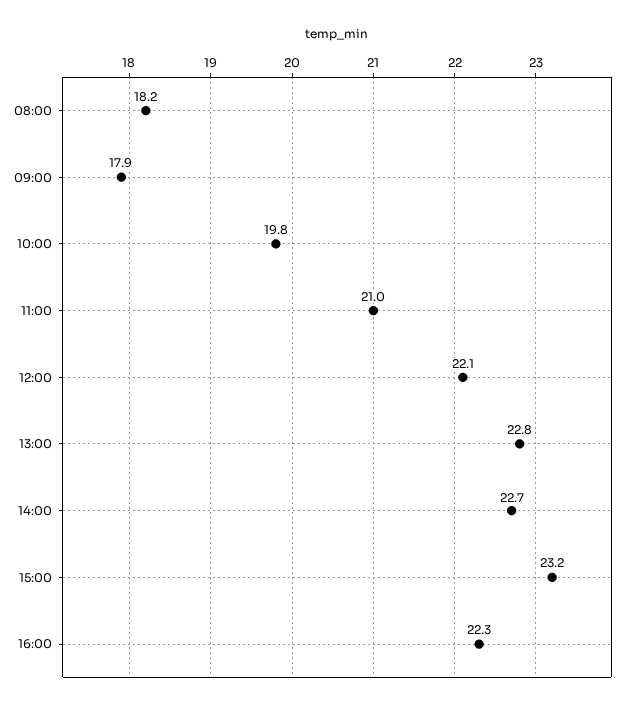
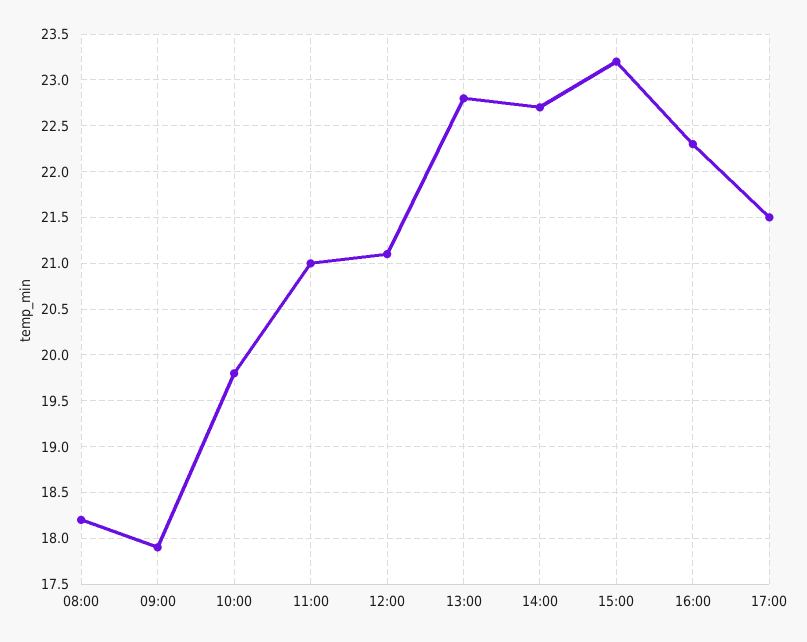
12:00: 22.1 -> 21.1
17:00: none -> 21.5

